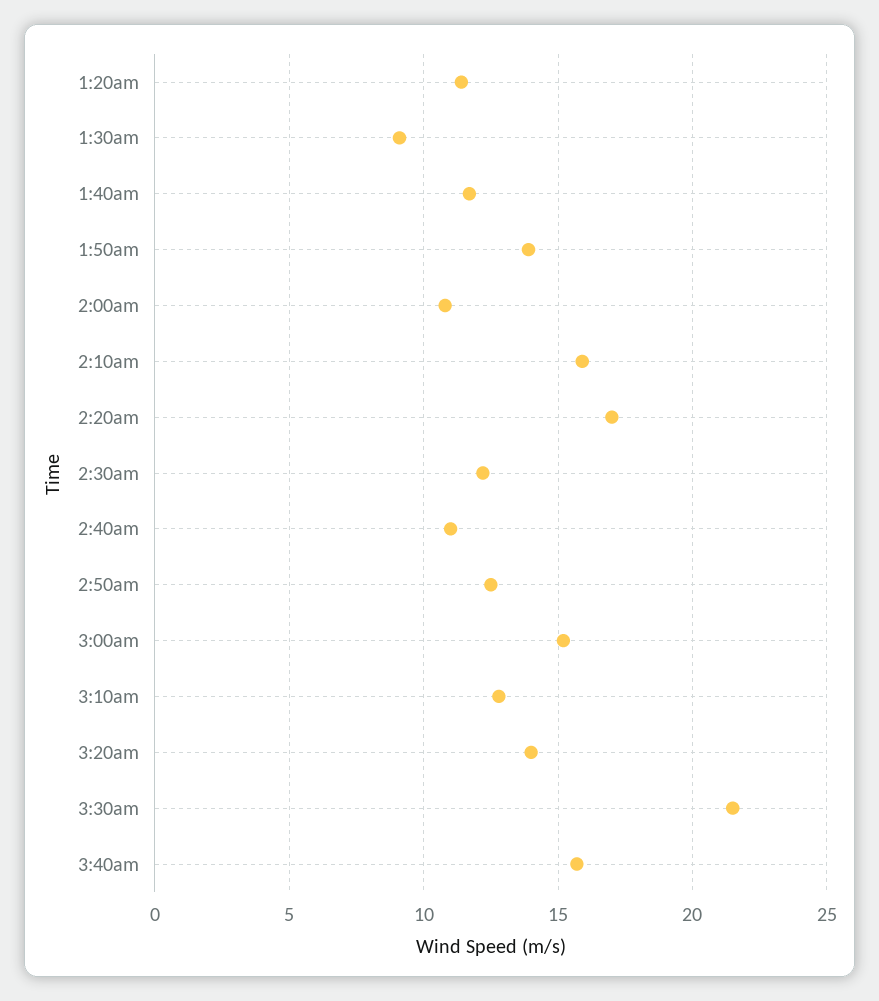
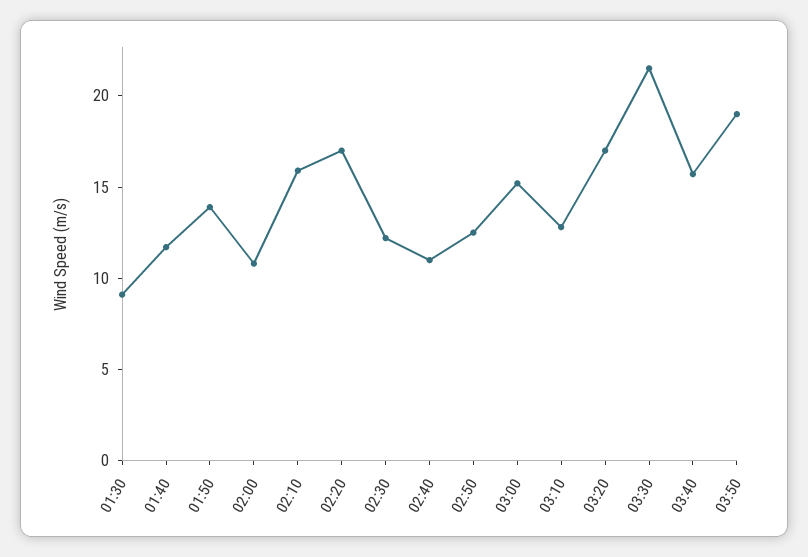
1:20am: 11.5 -> none
3:20am: 14 -> 17
03:50: none -> 19

